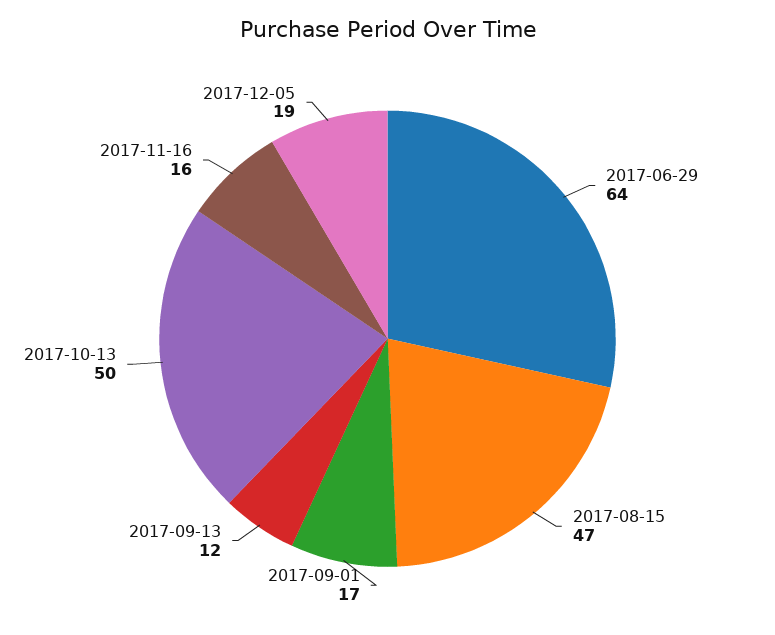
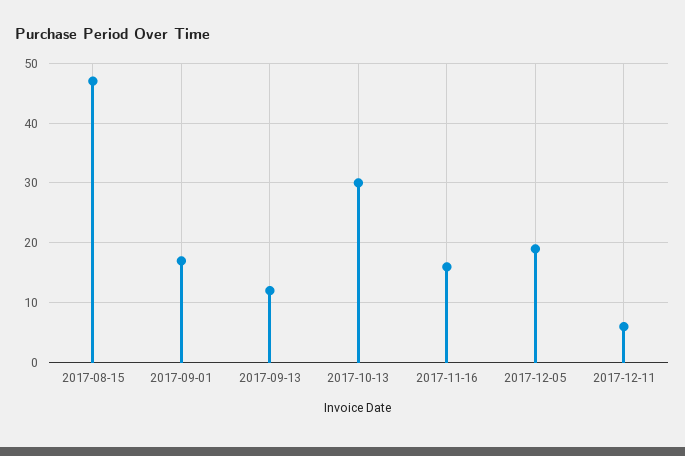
2017-06-29: 64 -> none
2017-10-13: 50 -> 30
2017-12-11: none -> 5

